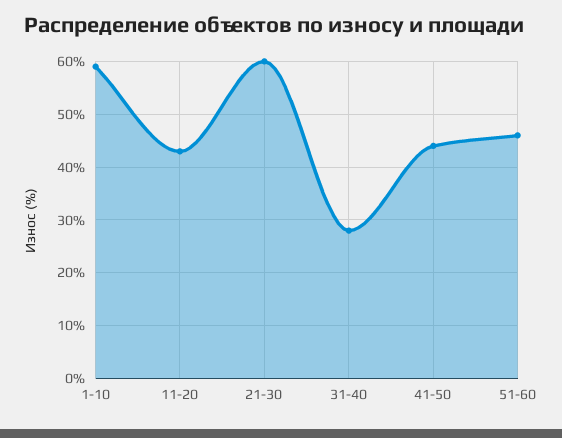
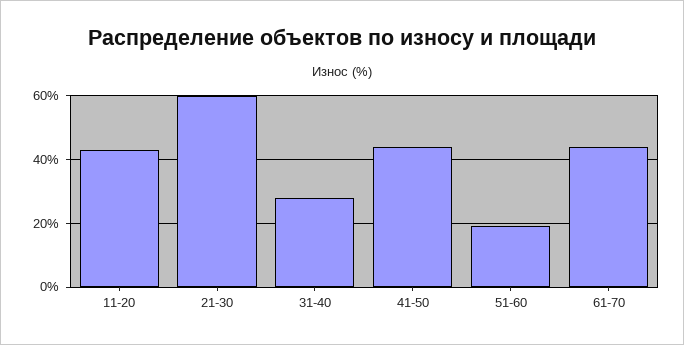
1-10: 60 -> none
51-60: 45 -> 20
61-70: none -> 45

